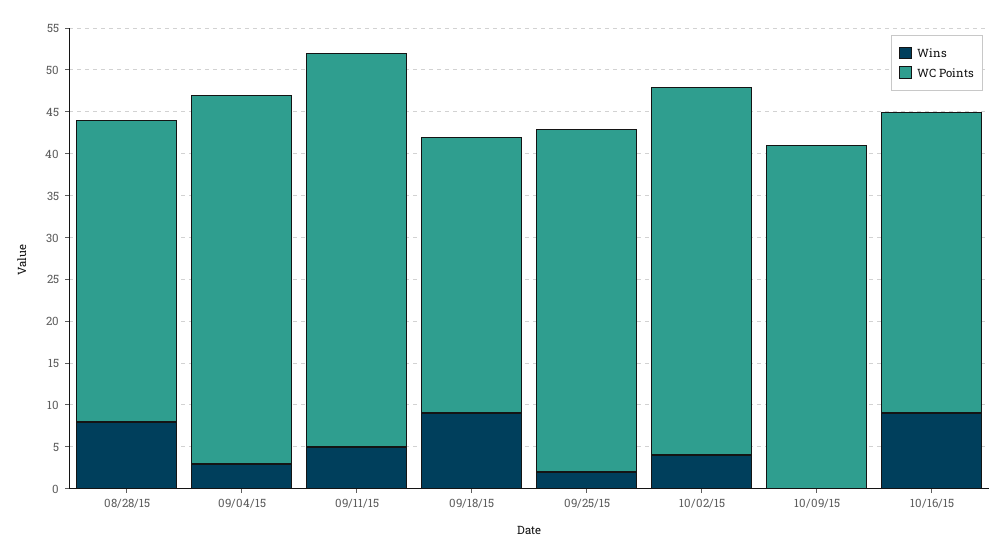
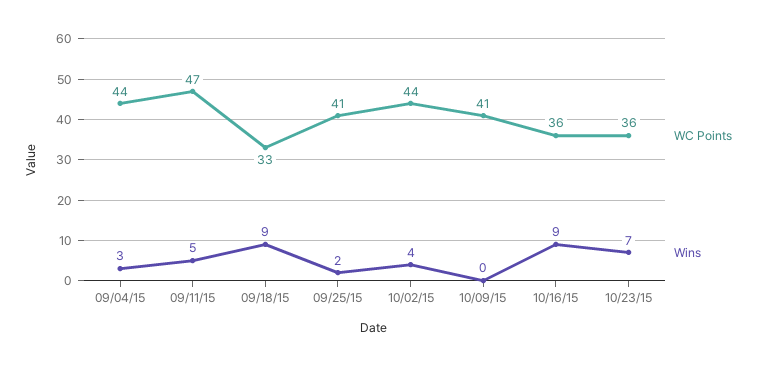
Wins, 08/28/15: 8 -> none
WC Points, 08/28/15: 36 -> none
WC Points, 10/23/15: none -> 36
Wins, 10/23/15: none -> 7

